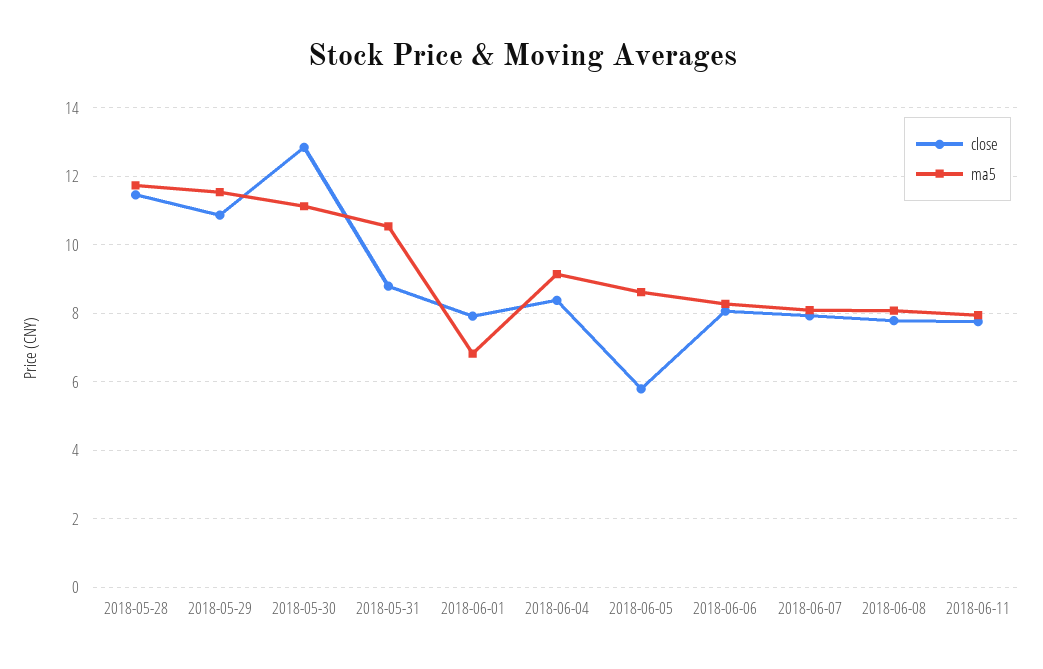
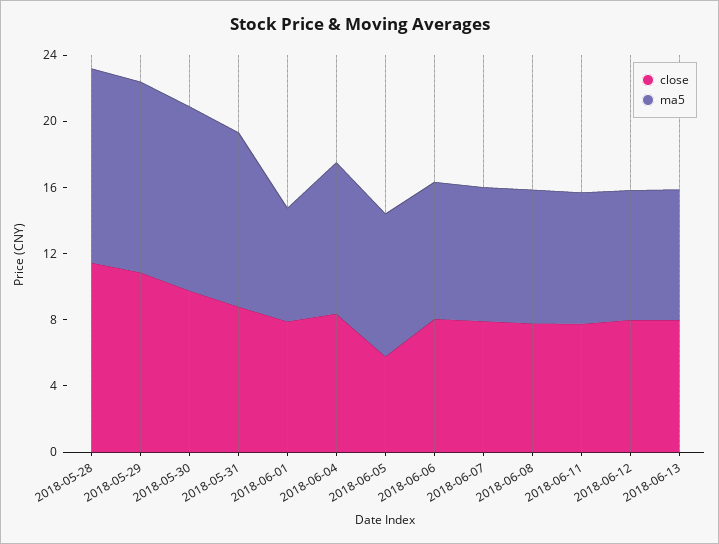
close, 2018-05-30: 12.8 -> 10
close, 2018-06-12: none -> 8
ma5, 2018-06-12: none -> 8
close, 2018-06-13: none -> 8
ma5, 2018-06-13: none -> 8

